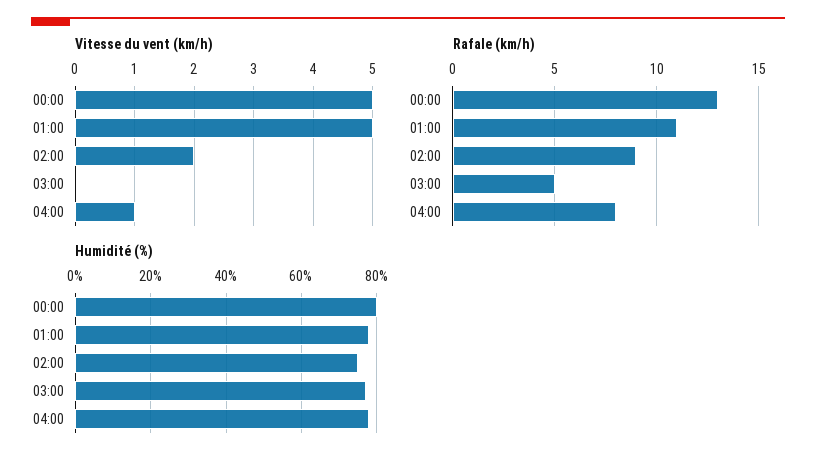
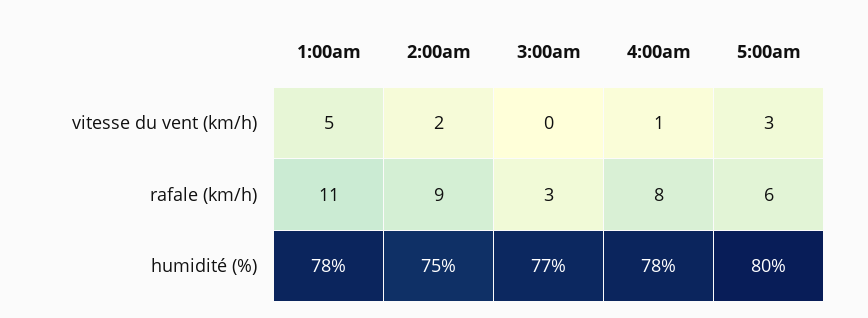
Vitesse du vent (km/h), 00:00: 5 -> none
Rafale (km/h), 00:00: 13 -> none
Rafale (km/h), 03:00: 5 -> 3
Humidité (%), 00:00: 80 -> none
Vitesse du vent (km/h), 5:00am: none -> 3
Rafale (km/h), 5:00am: none -> 6
Humidité (%), 5:00am: none -> 80

